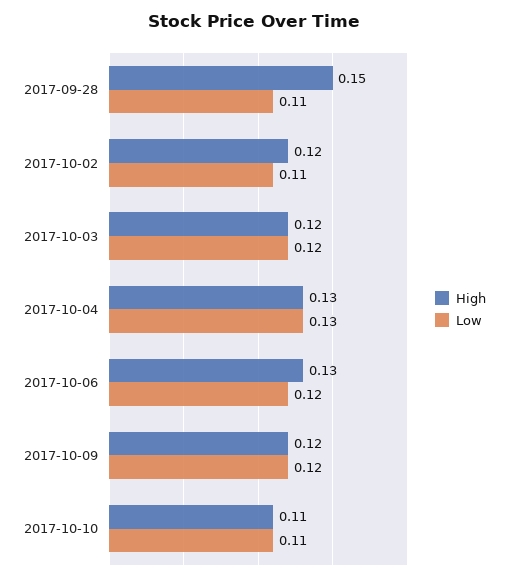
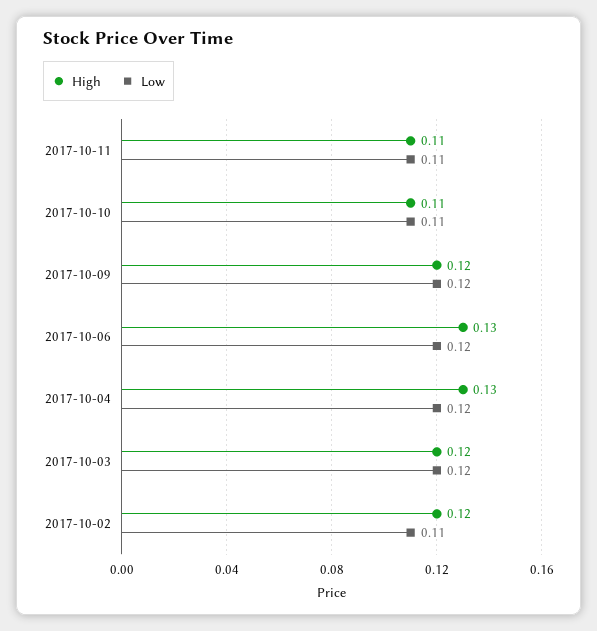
High, 2017-09-28: 0.15 -> none
Low, 2017-09-28: 0.11 -> none
Low, 2017-10-04: 0.13 -> 0.12
High, 2017-10-11: none -> 0.11
Low, 2017-10-11: none -> 0.11

